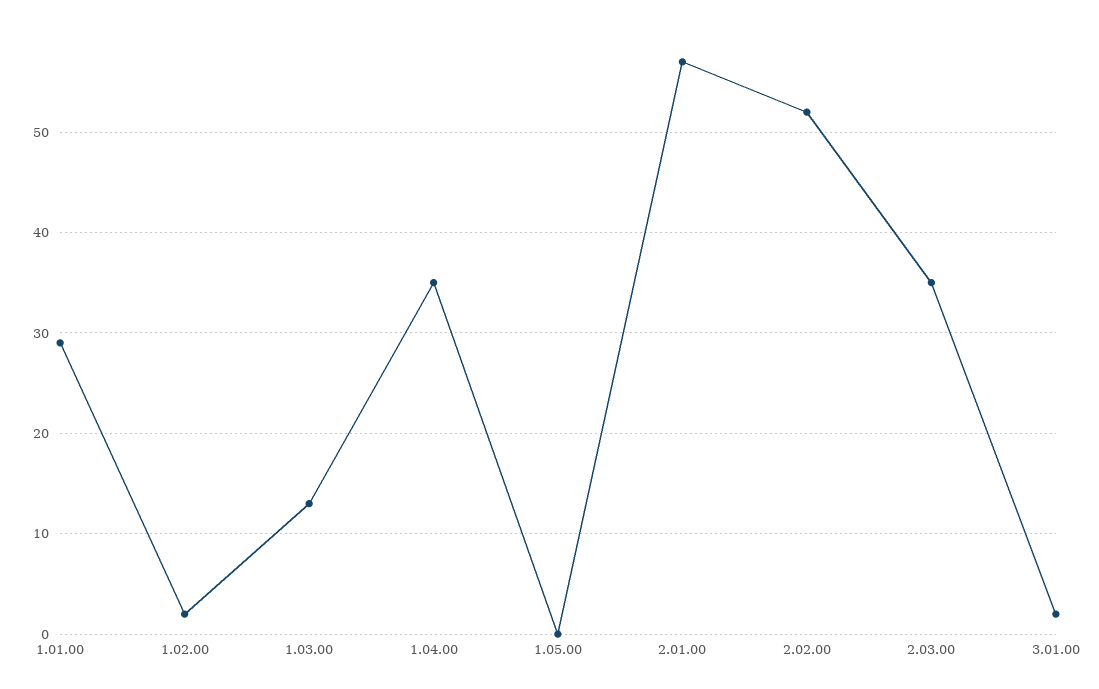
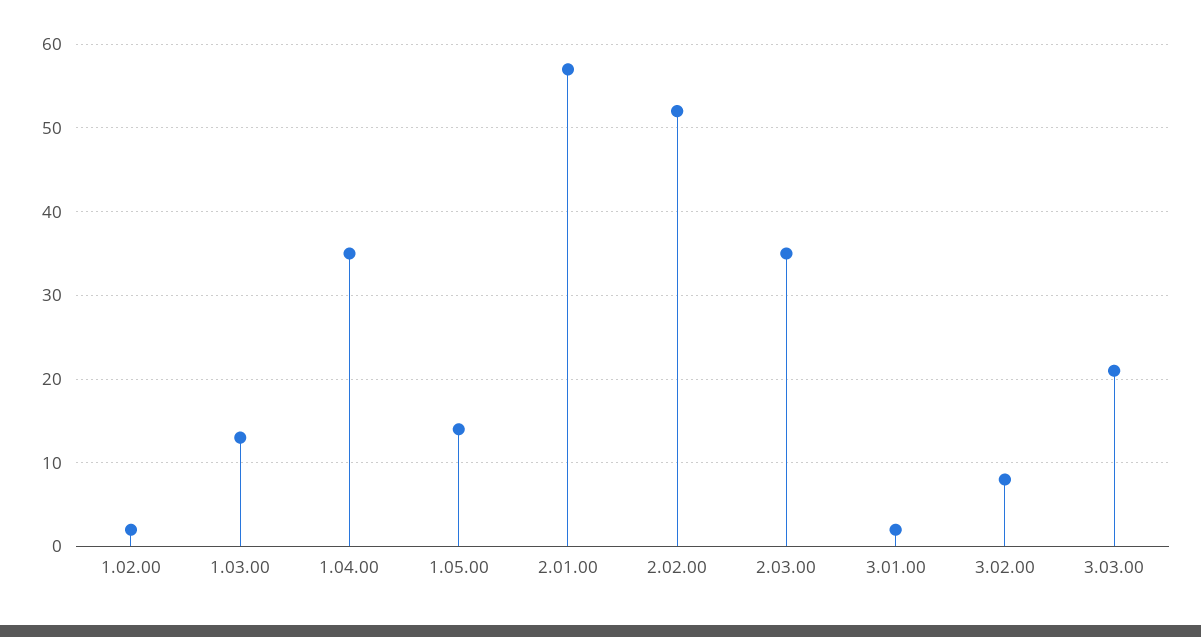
1.01.00: 29 -> none
1.05.00: 0 -> 14
3.02.00: none -> 8
3.03.00: none -> 21

